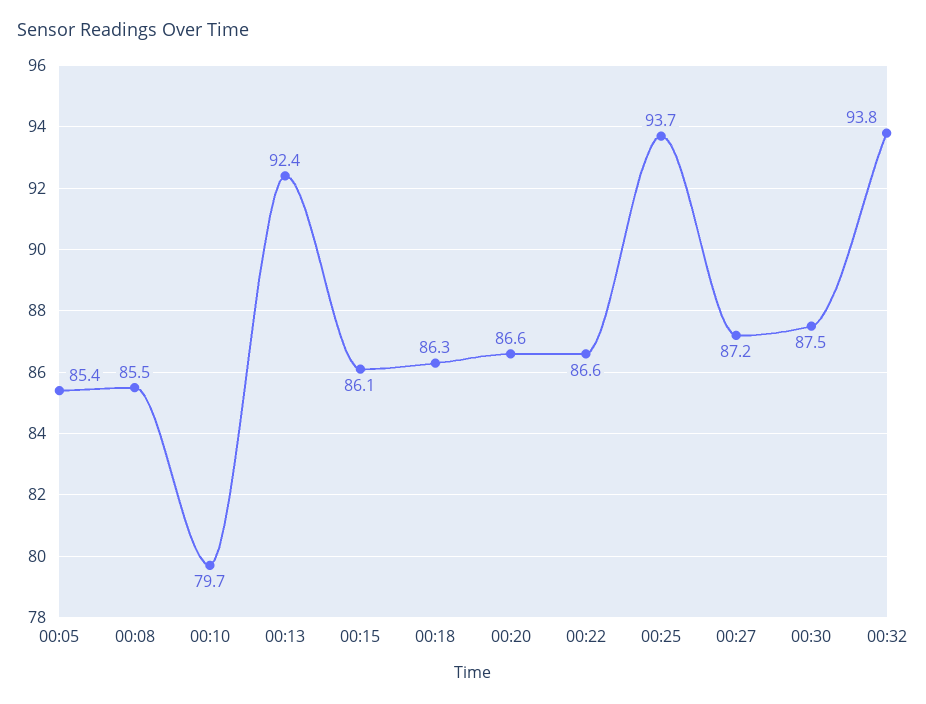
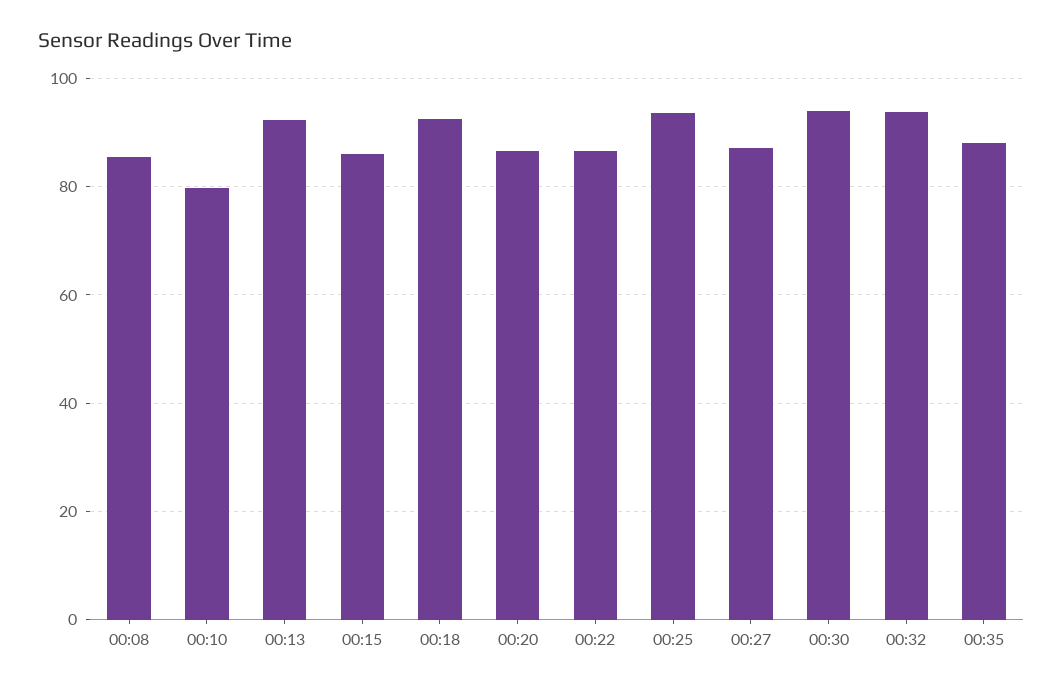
00:05: 85.4 -> none
00:18: 86.3 -> 92
00:30: 87.5 -> 94
00:35: none -> 88

